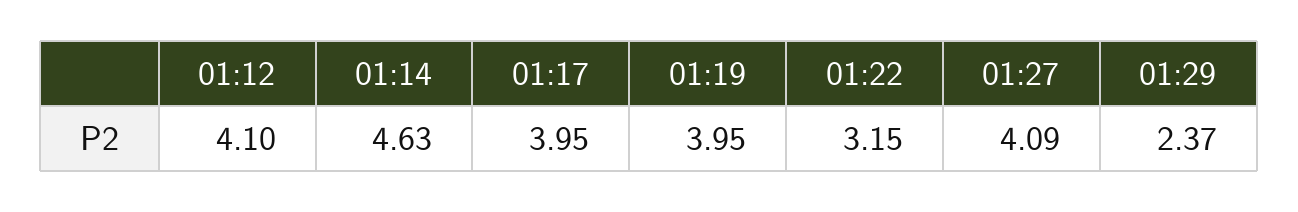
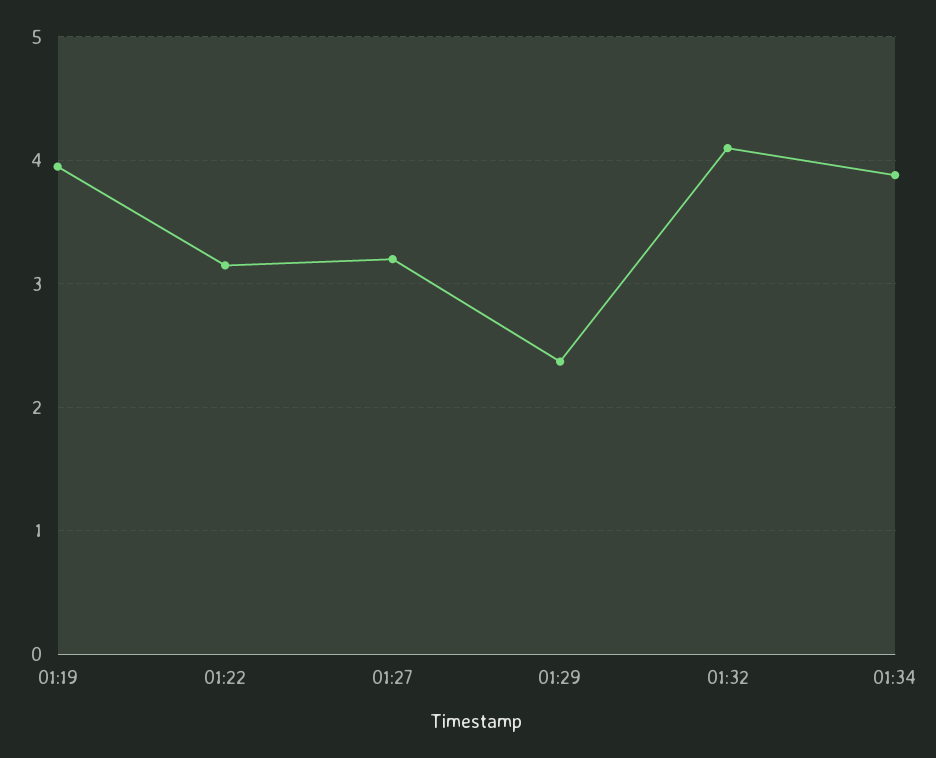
01:12: 4.1 -> none
01:14: 4.63 -> none
01:17: 3.95 -> none
01:27: 4.09 -> 3.2
01:32: none -> 4.1
01:34: none -> 3.9

